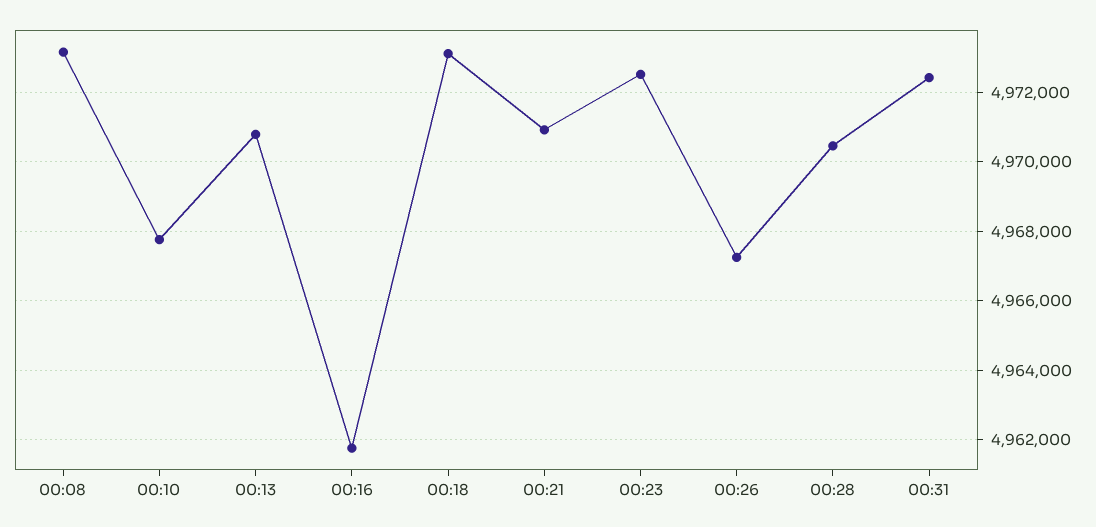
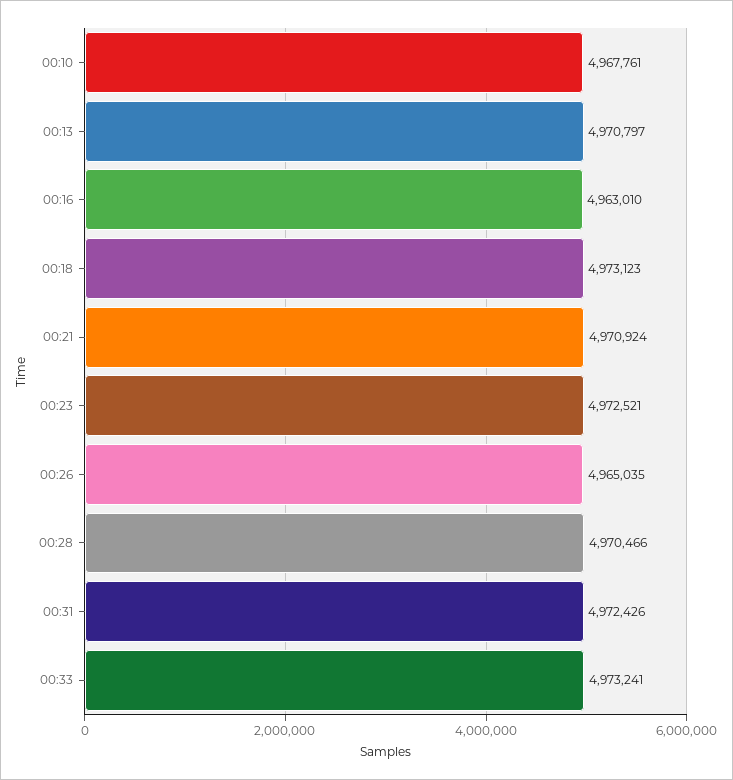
00:08: 4973200 -> none
00:16: 4961800 -> 4963010
00:26: 4967200 -> 4965035
00:33: none -> 4973241

